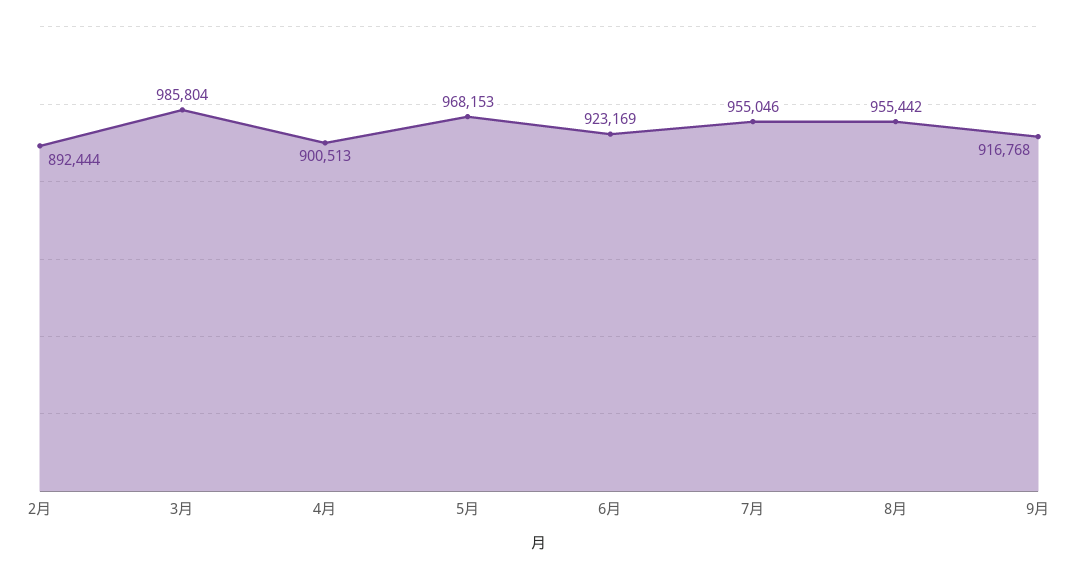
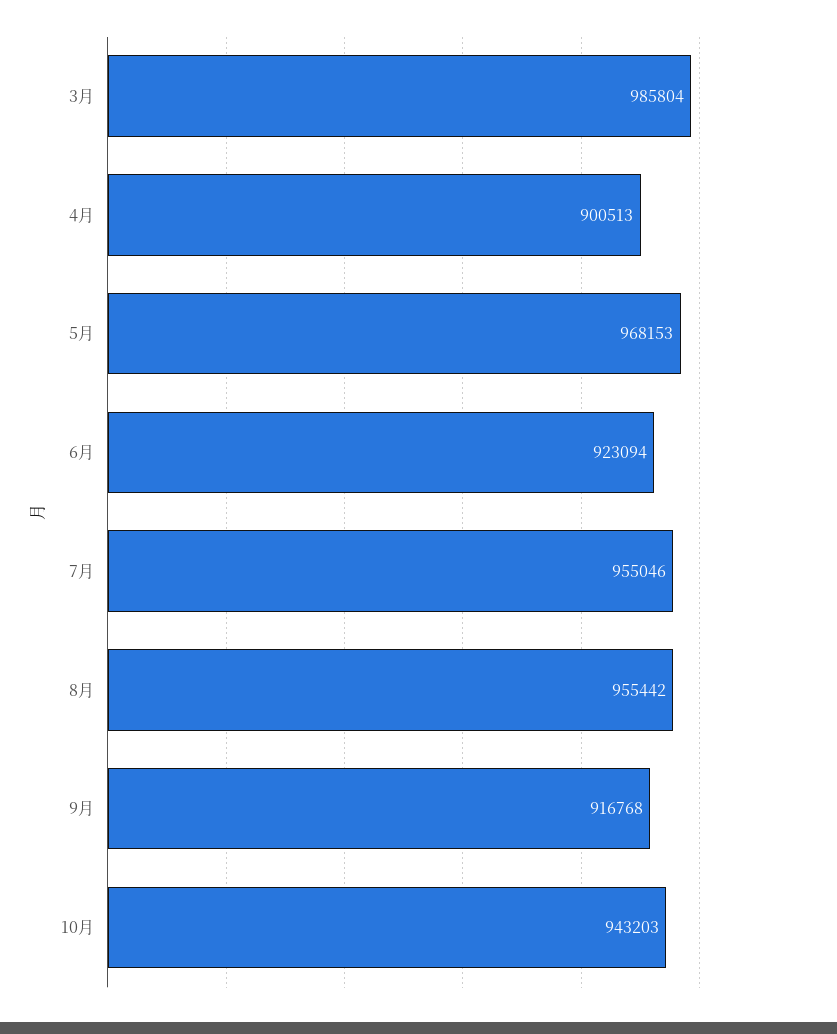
2月: 892444 -> none
6月: 923169 -> 923094
10月: none -> 943203

